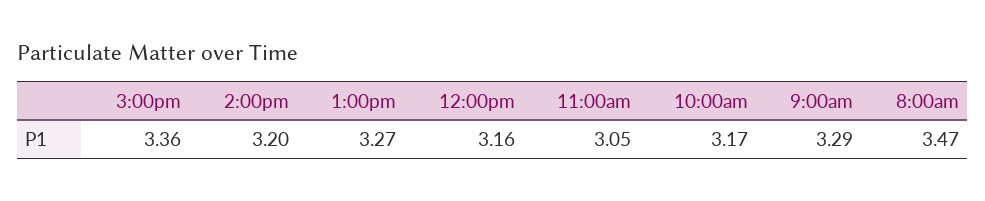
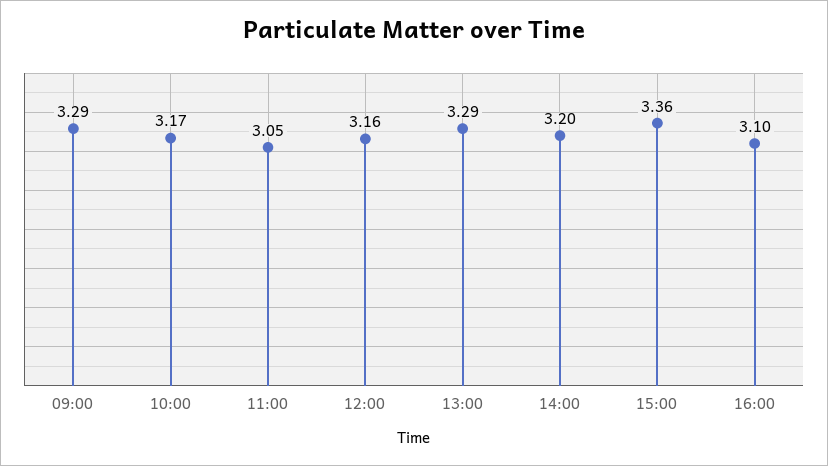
1:00pm: 3.27 -> 3.29
8:00am: 3.47 -> none
16:00: none -> 3.1

